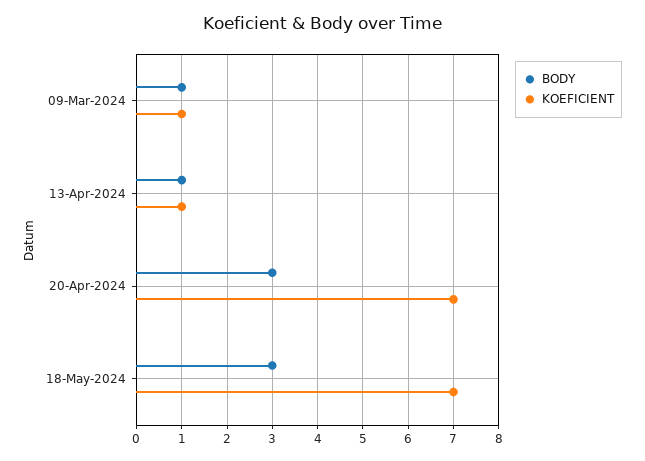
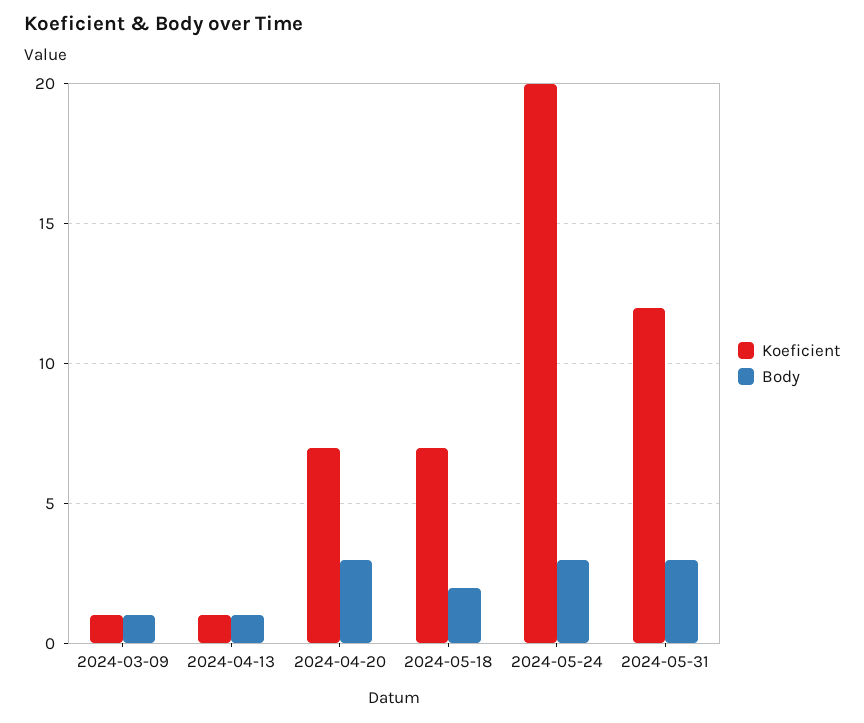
BODY, 18-May-2024: 3 -> 2
KOEFICIENT, 2024-05-24: none -> 20
BODY, 2024-05-24: none -> 3
KOEFICIENT, 2024-05-31: none -> 12
BODY, 2024-05-31: none -> 3

